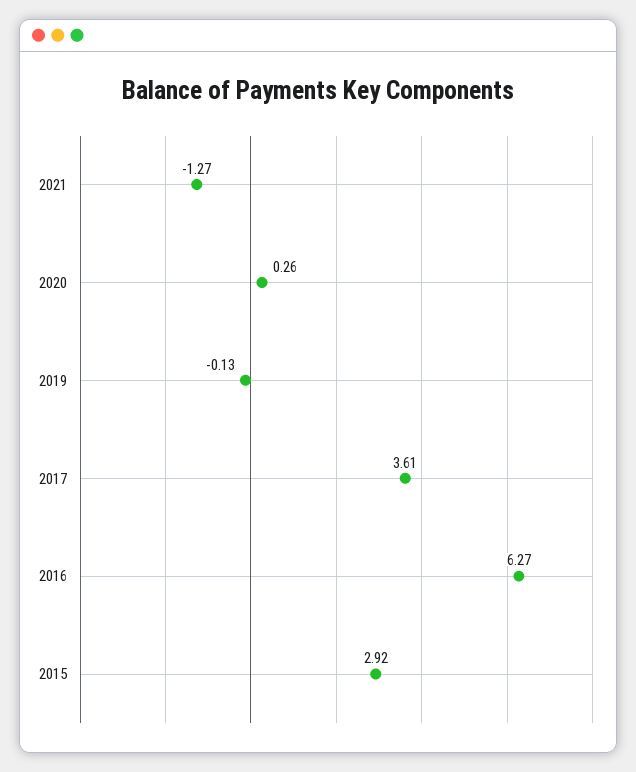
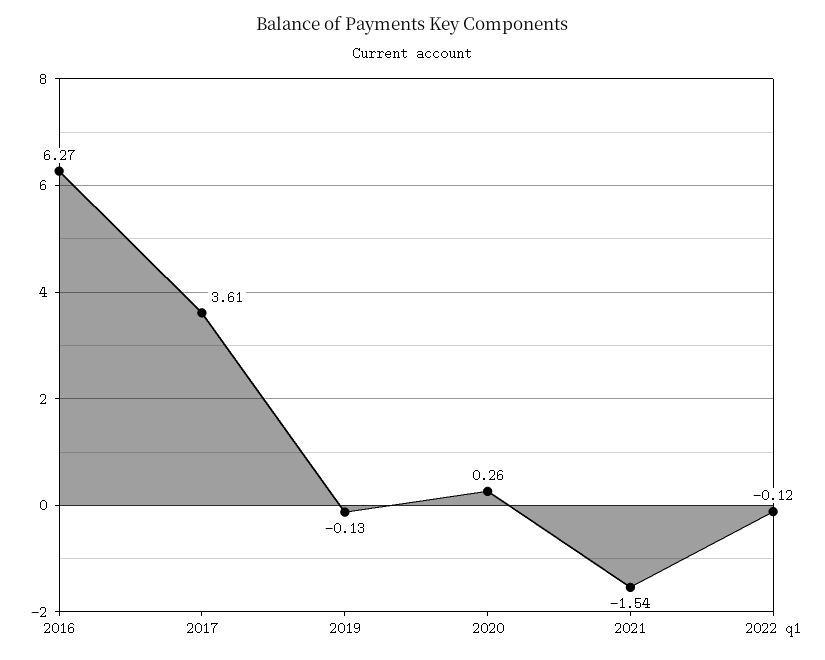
2021: -1.27 -> -1.54
2015: 2.92 -> none
2022 q1: none -> -0.12

